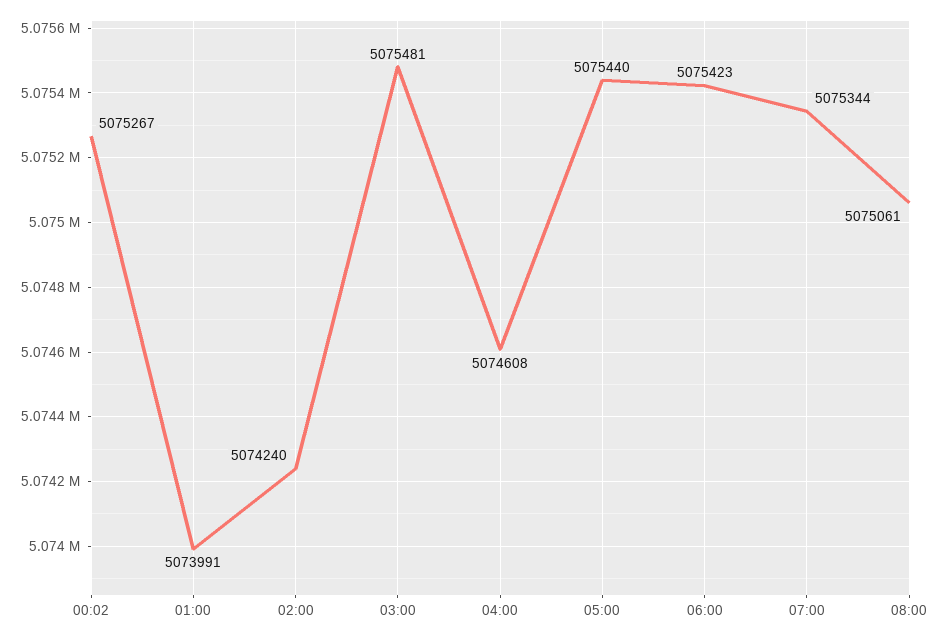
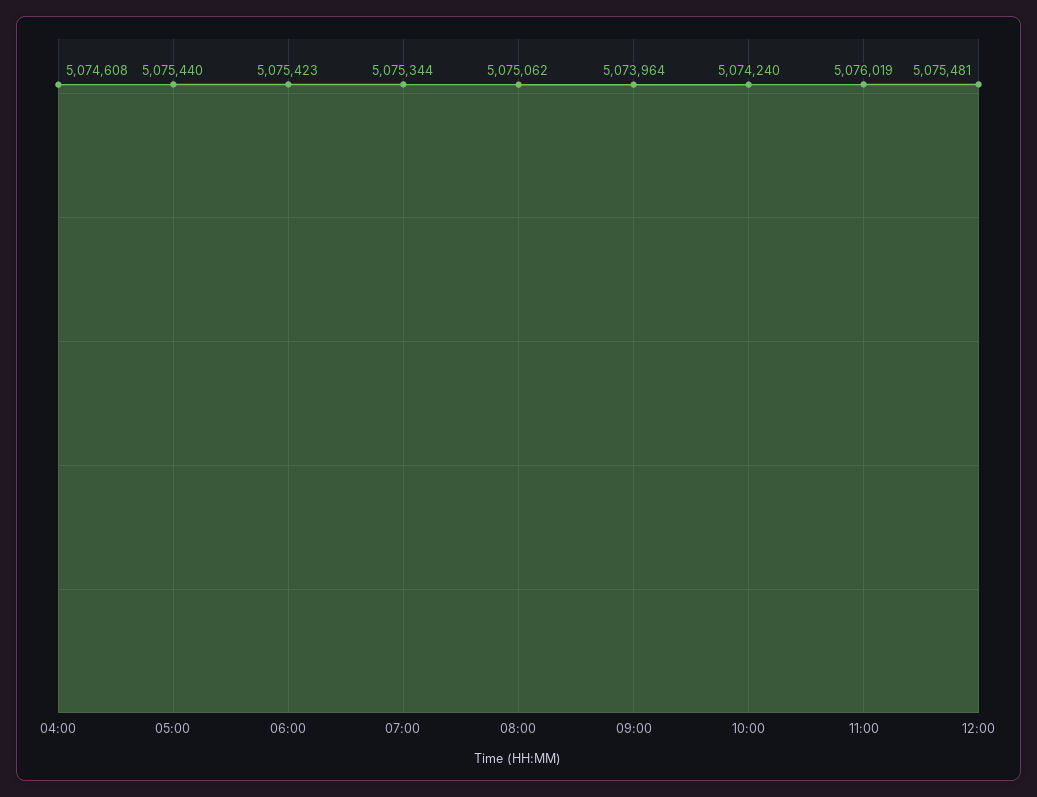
00:02: 5075267 -> none
01:00: 5073991 -> none
02:00: 5074240 -> none
03:00: 5075481 -> none
08:00: 5075061 -> 5075062
09:00: none -> 5073964
10:00: none -> 5074240
11:00: none -> 5076019
12:00: none -> 5075481

